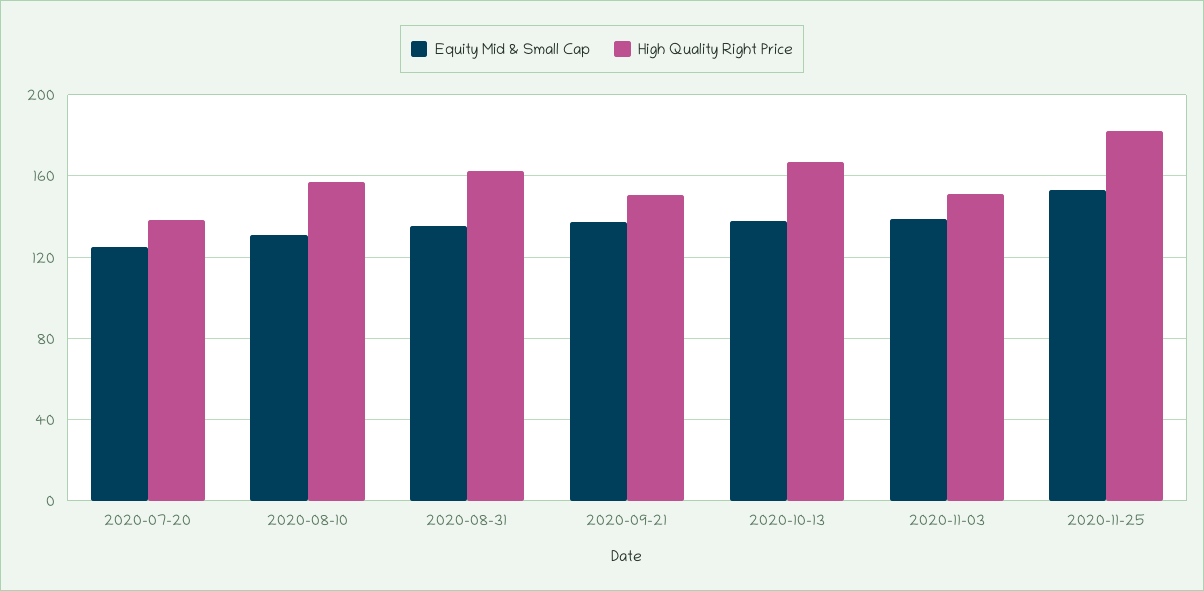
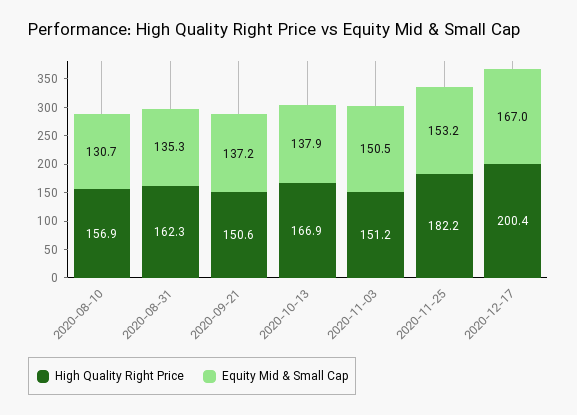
Equity Mid & Small Cap, 2020-07-20: 125 -> none
High Quality Right Price, 2020-07-20: 140 -> none
Equity Mid & Small Cap, 2020-11-03: 140 -> 150.5
High Quality Right Price, 2020-12-17: none -> 200.4
Equity Mid & Small Cap, 2020-12-17: none -> 167

